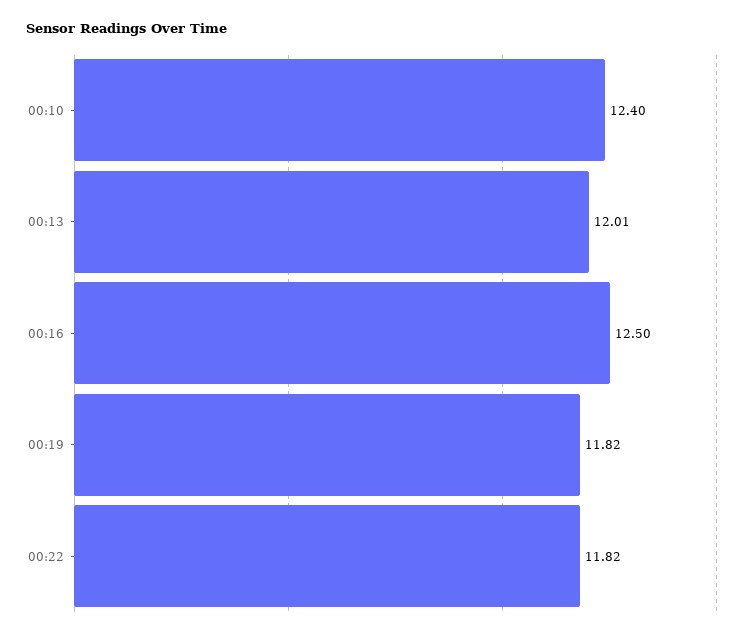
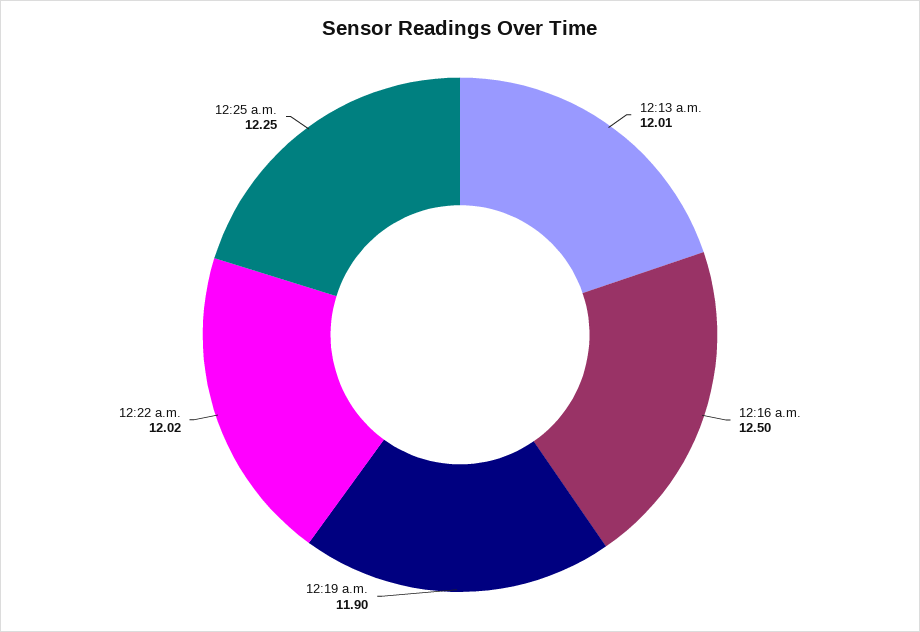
00:10: 12.4 -> none
00:19: 11.82 -> 11.9
00:22: 11.82 -> 12.02
12:25 a.m.: none -> 12.25

